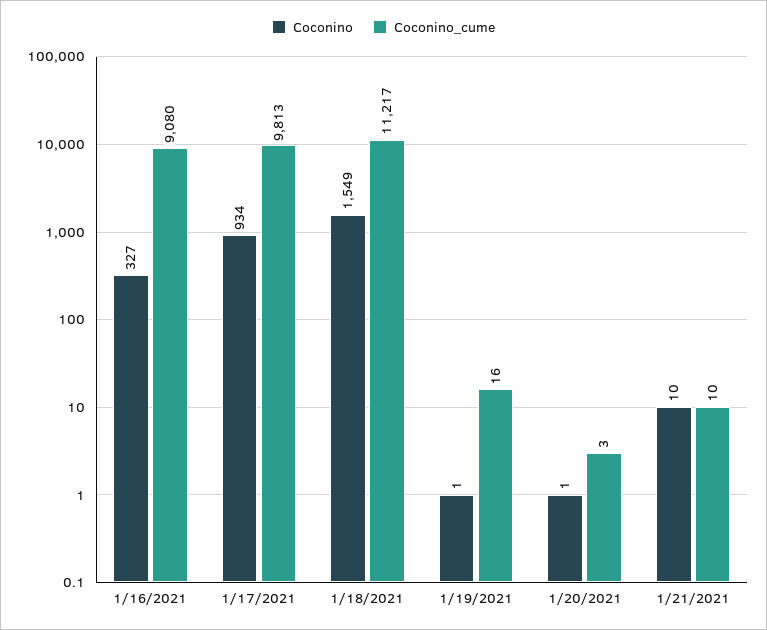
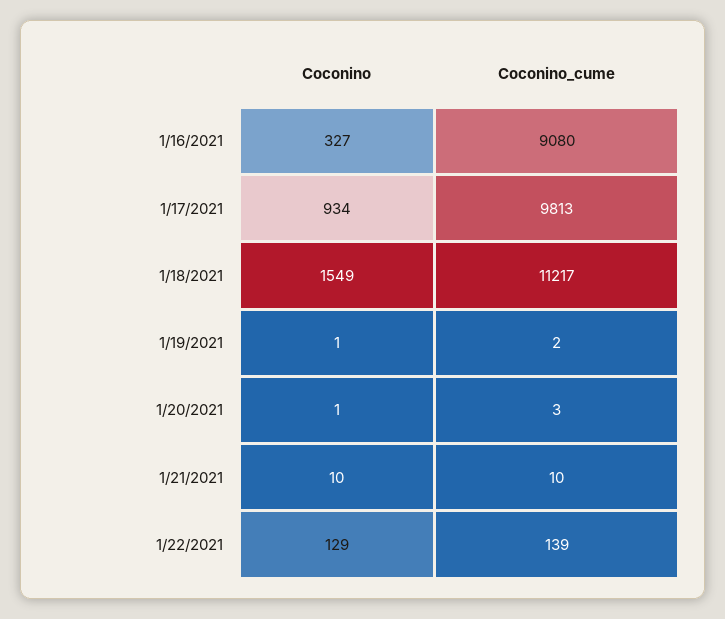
Coconino_cume, 1/19/2021: 16 -> 2
Coconino, 1/22/2021: none -> 129
Coconino_cume, 1/22/2021: none -> 139

